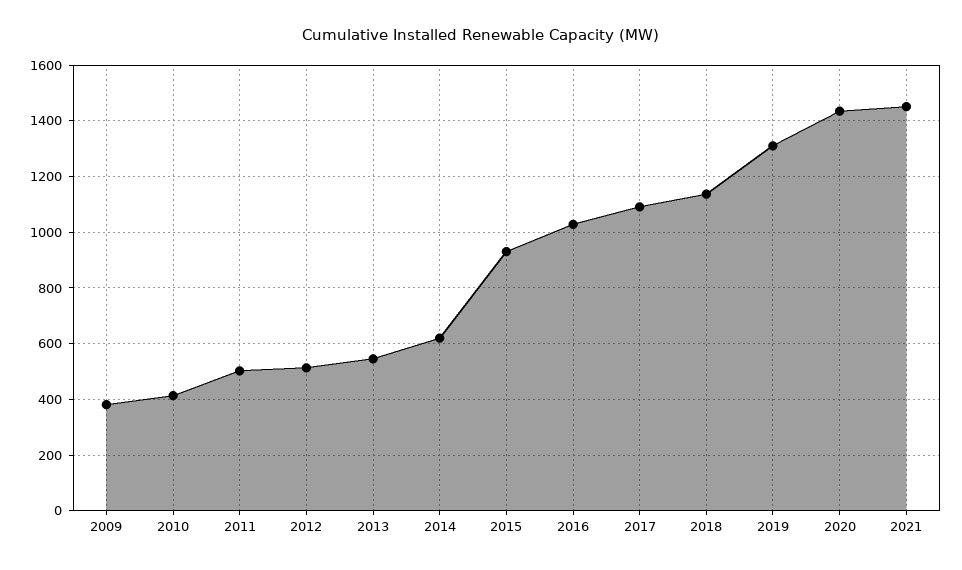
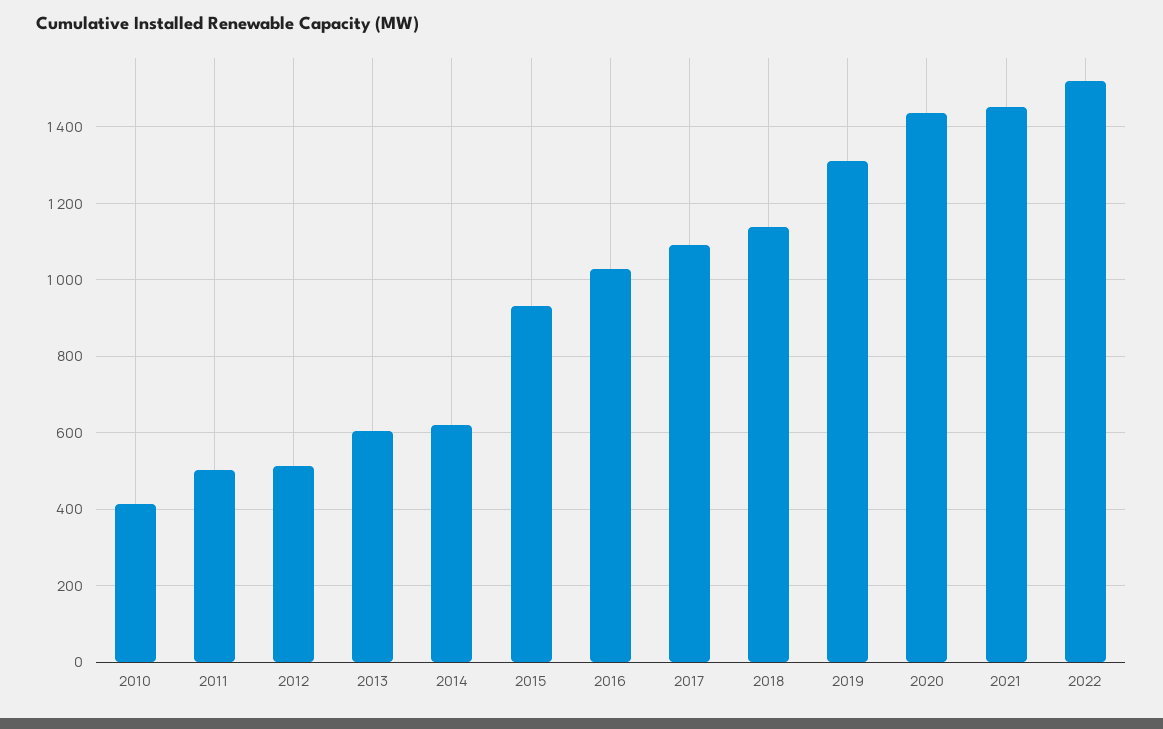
2009: 375 -> none
2013: 550 -> 600
2022: none -> 1520

